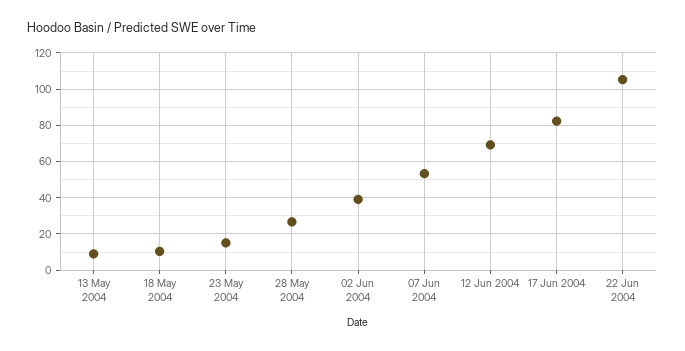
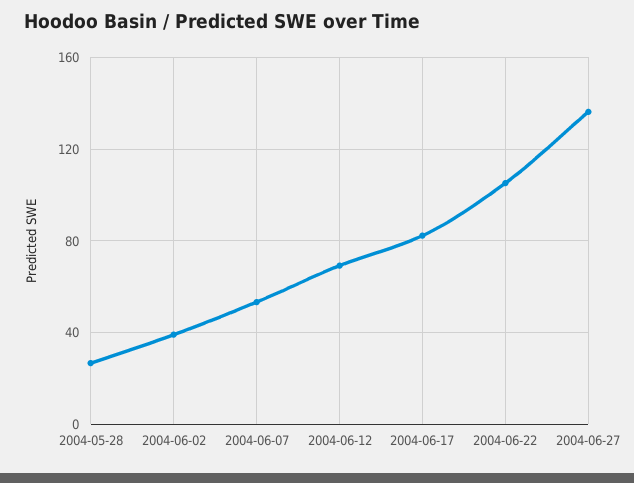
13 May 2004: 10 -> none
18 May 2004: 10 -> none
23 May 2004: 15 -> none
2004-06-27: none -> 135

